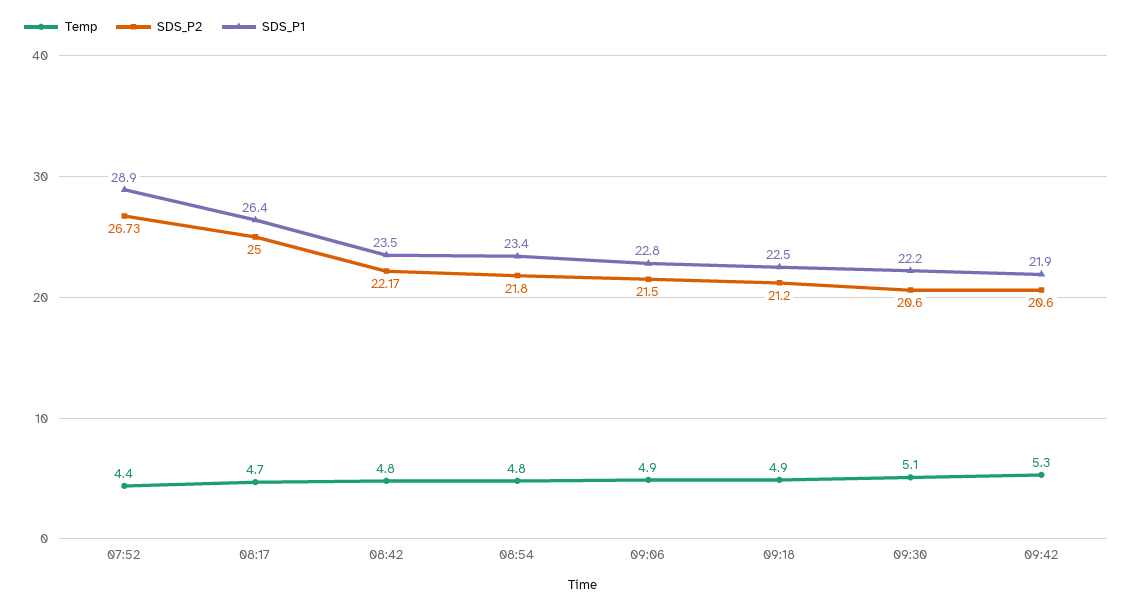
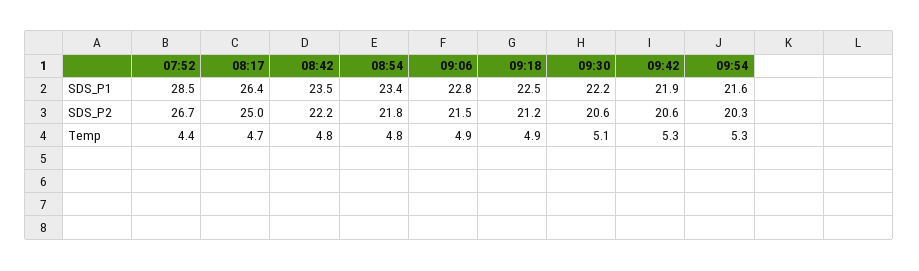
SDS_P1, 07:52: 28.9 -> 28.5
SDS_P1, 09:54: none -> 21.6
SDS_P2, 09:54: none -> 20.3
Temp, 09:54: none -> 5.3

